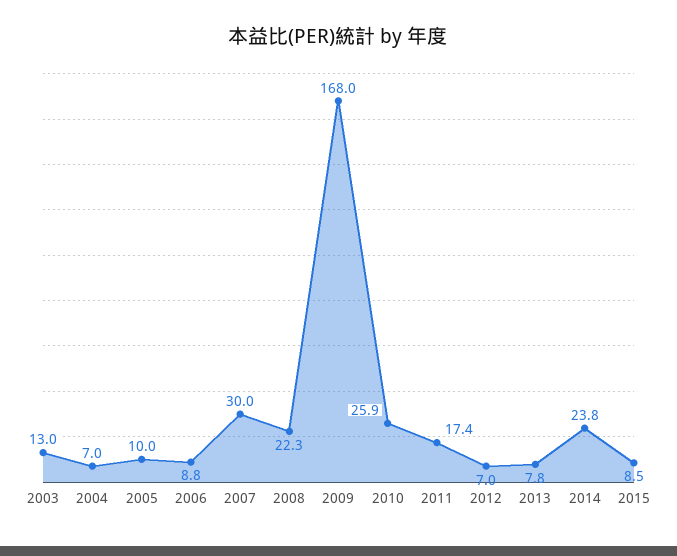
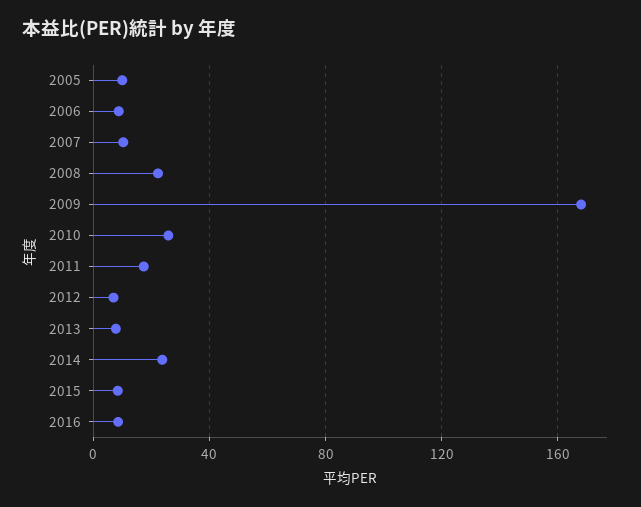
2003: 13 -> none
2004: 7 -> none
2007: 30 -> 10
2016: none -> 10

